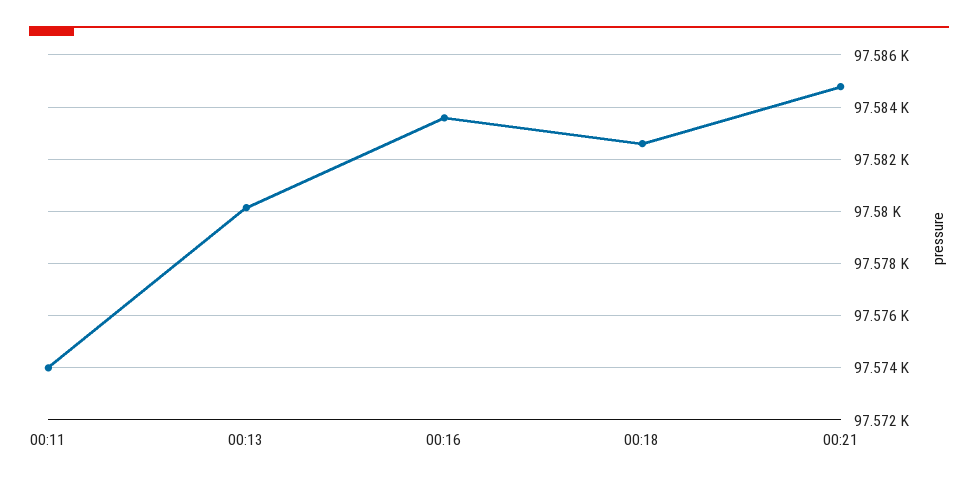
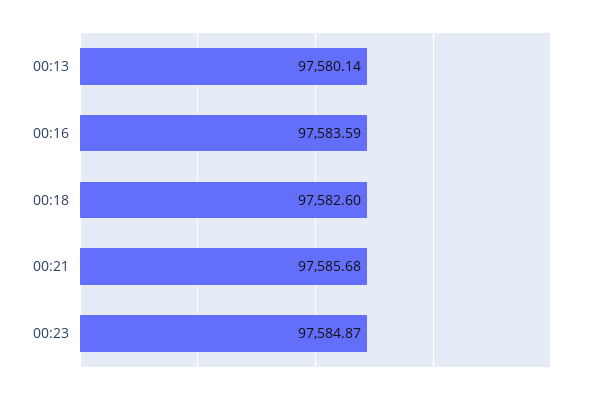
00:11: 97574 -> none
00:21: 97584.75 -> 97585.68
00:23: none -> 97584.87

